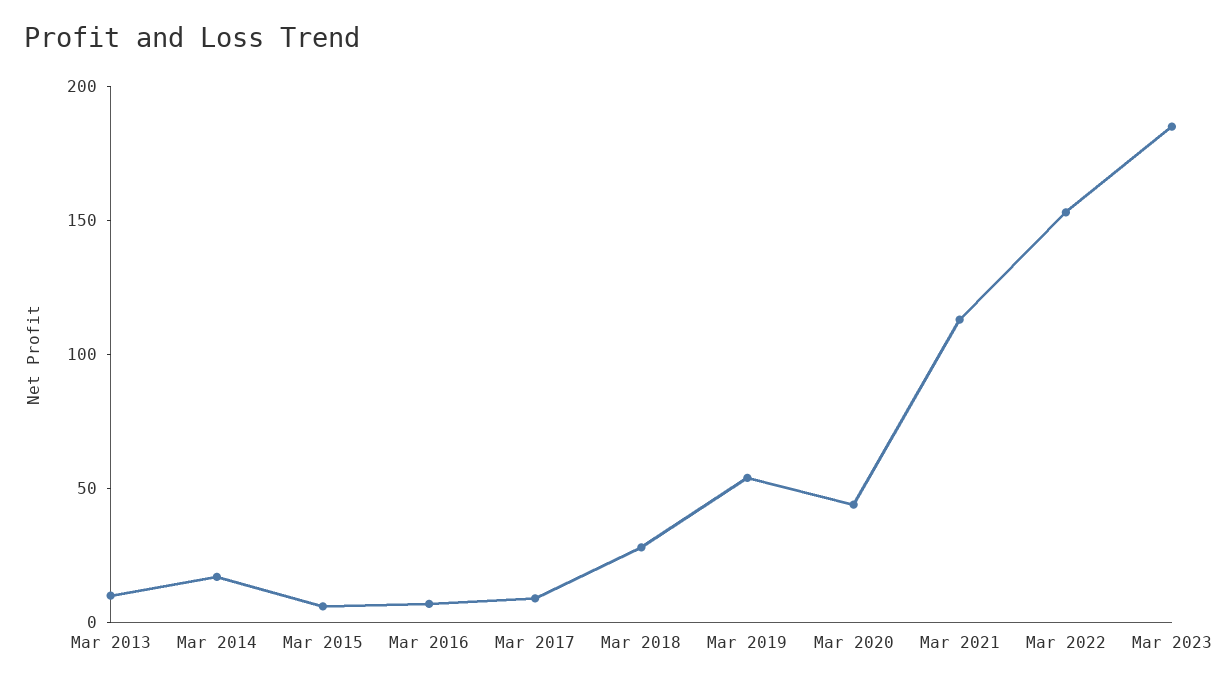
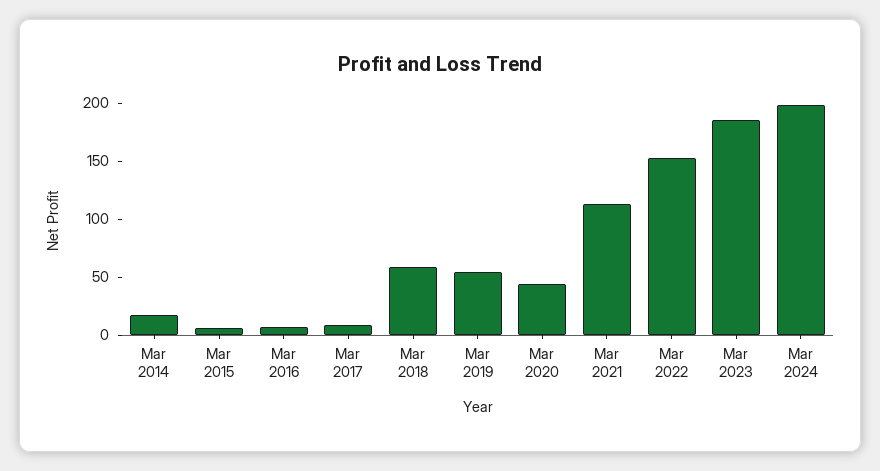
Mar 2013: 10 -> none
Mar 2018: 30 -> 60
Mar 2024: none -> 200

